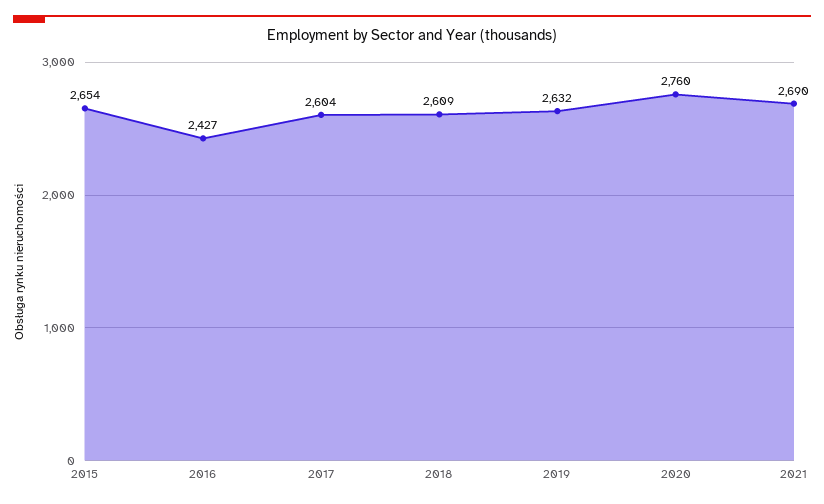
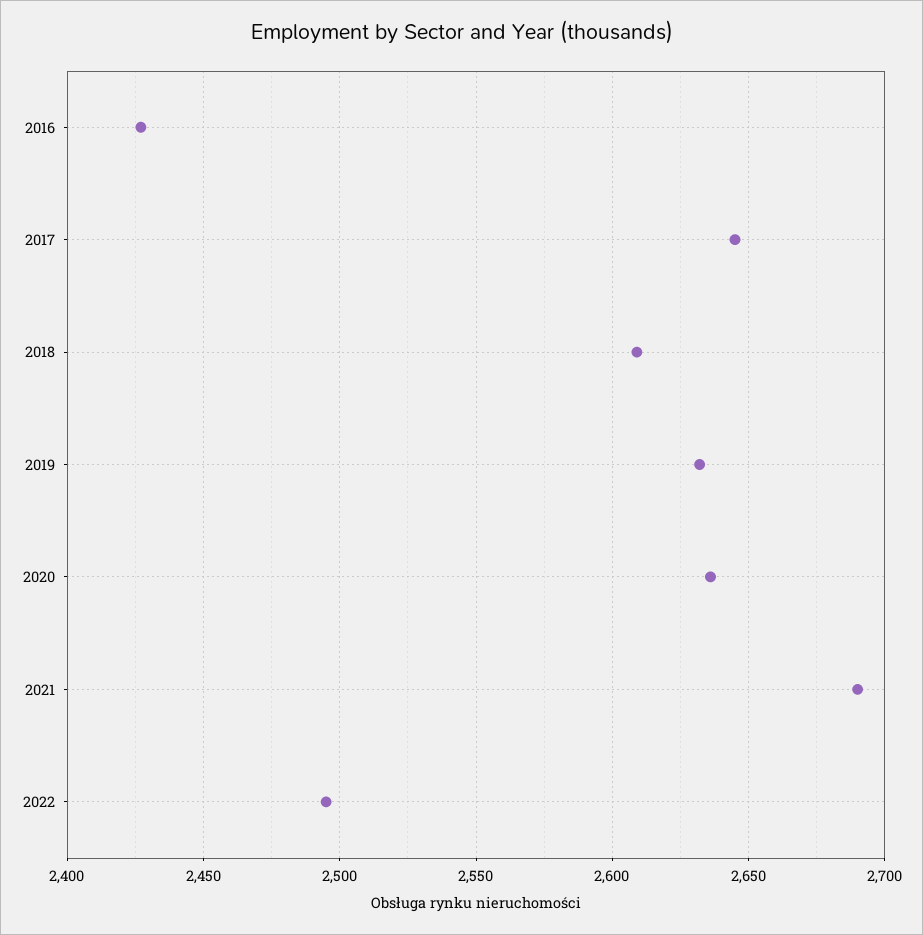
2015: 2654 -> none
2017: 2604 -> 2645
2020: 2760 -> 2635
2022: none -> 2495

